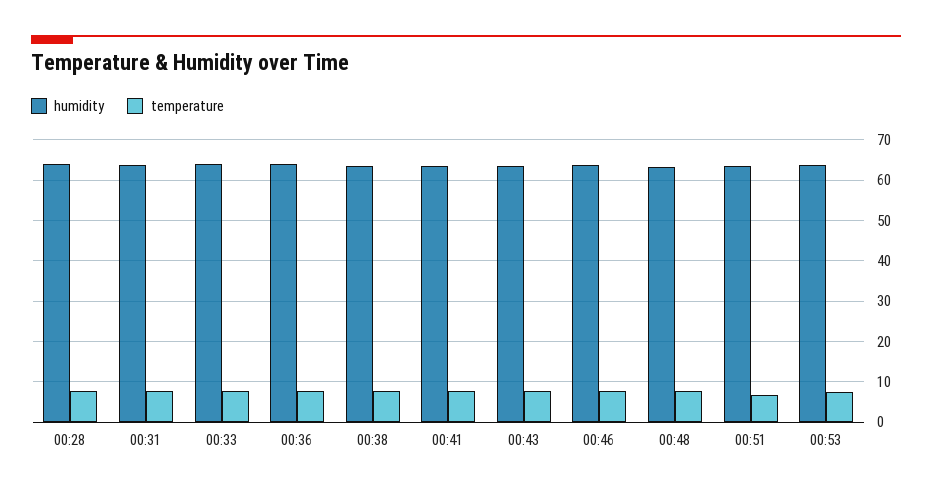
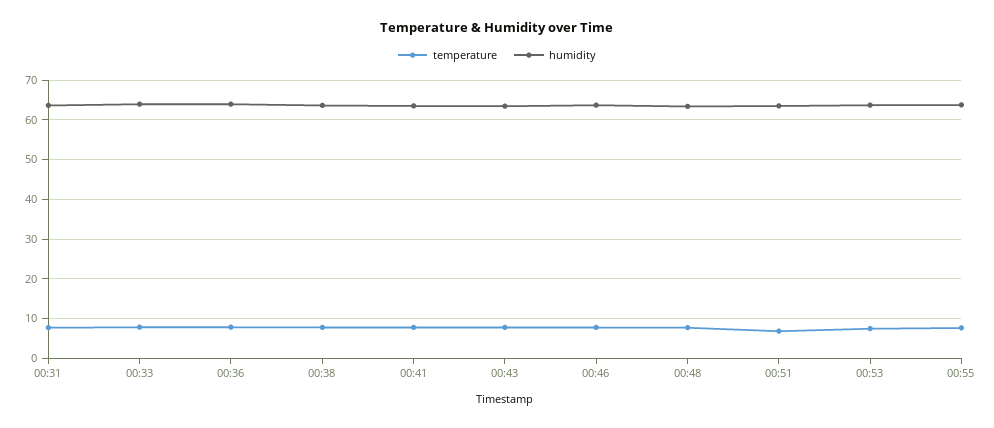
humidity, 00:28: 64 -> none
temperature, 00:28: 8 -> none
temperature, 00:55: none -> 8
humidity, 00:55: none -> 64

